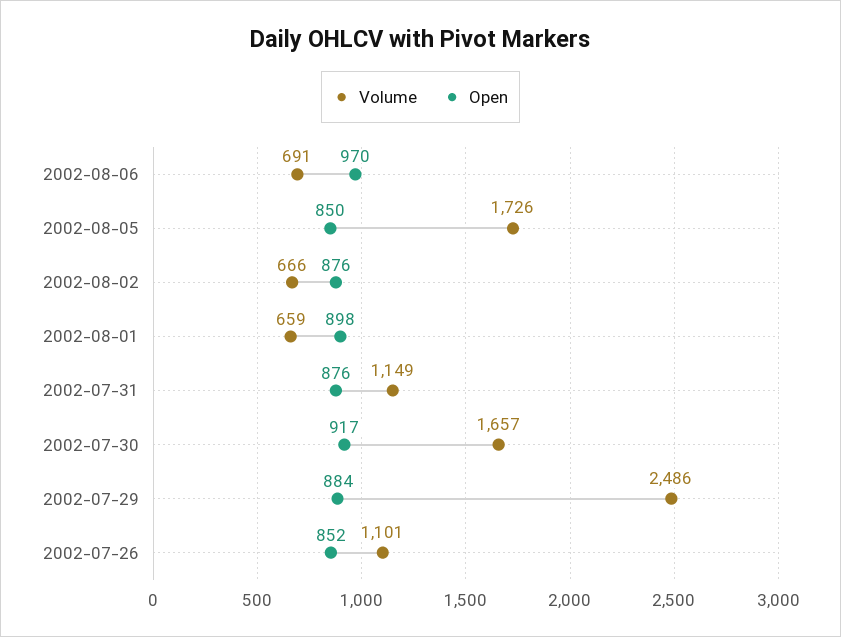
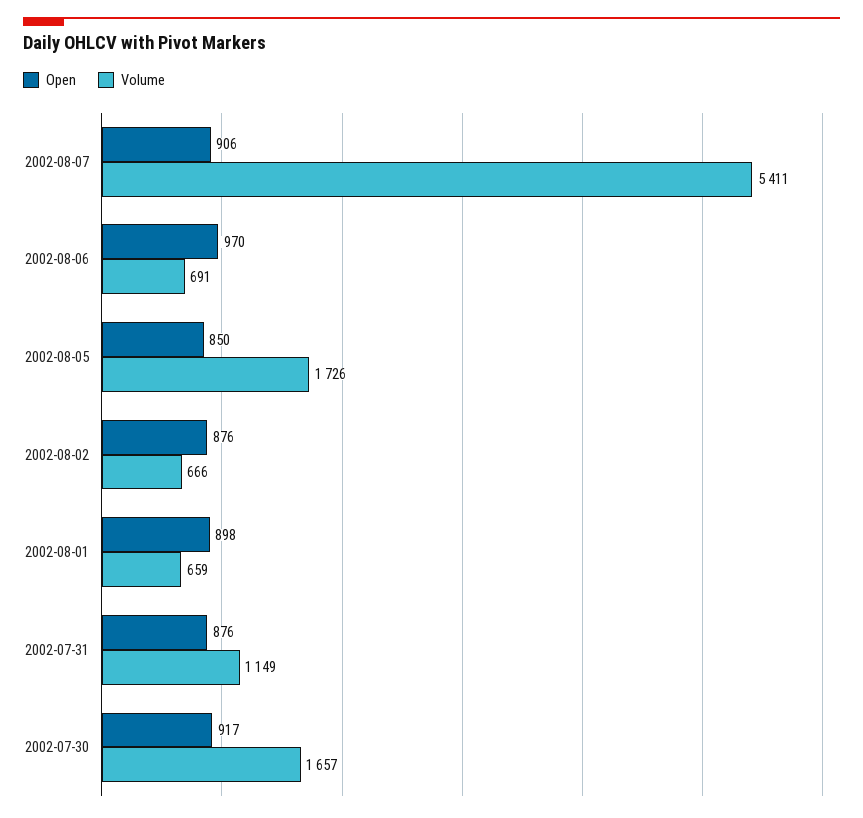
Volume, 2002-07-29: 2486 -> none
Open, 2002-07-29: 884 -> none
Volume, 2002-07-26: 1101 -> none
Open, 2002-07-26: 852 -> none
Open, 2002-08-07: none -> 906
Volume, 2002-08-07: none -> 5411

